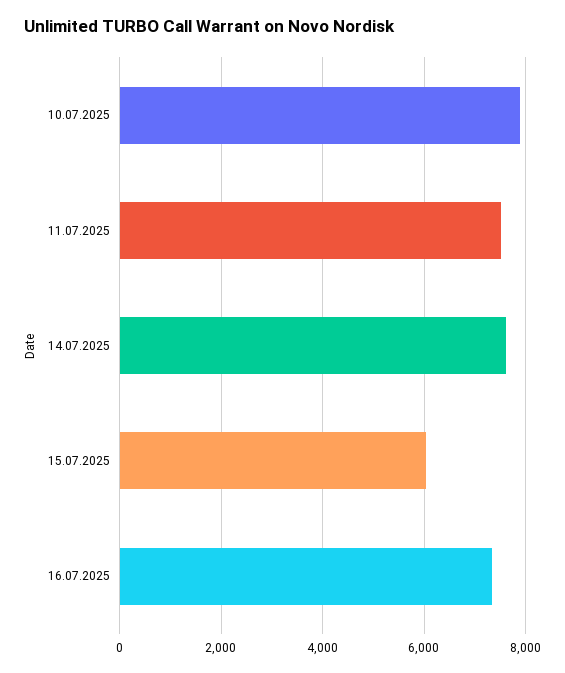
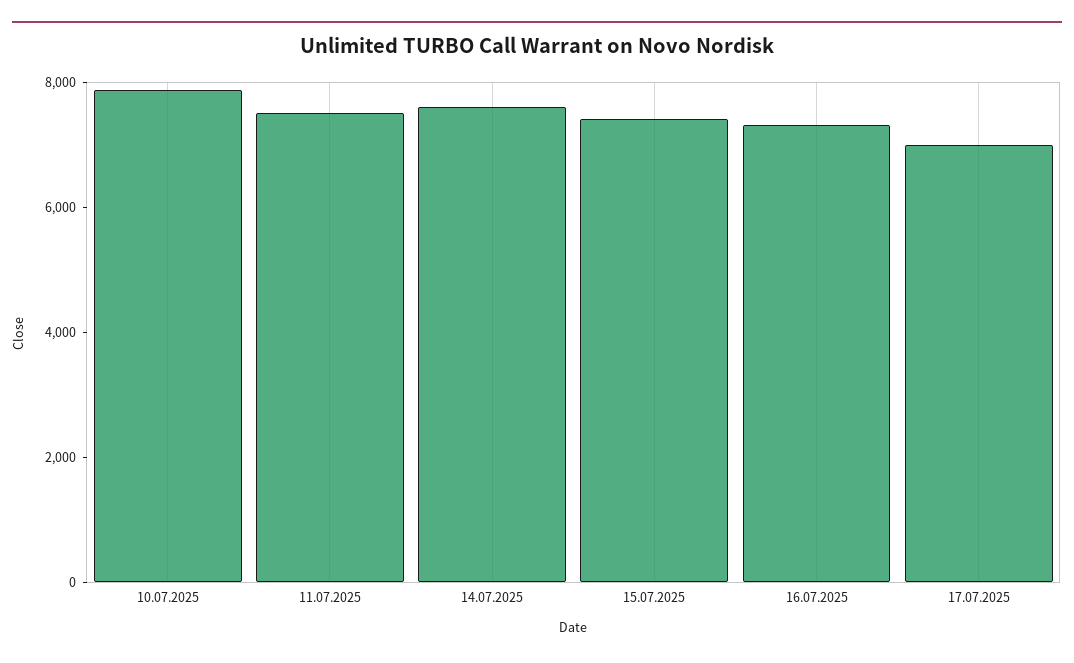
15.07.2025: 6000 -> 7500
17.07.2025: none -> 7000

